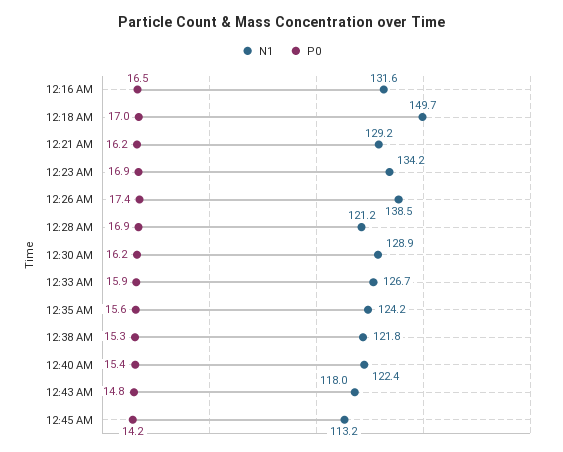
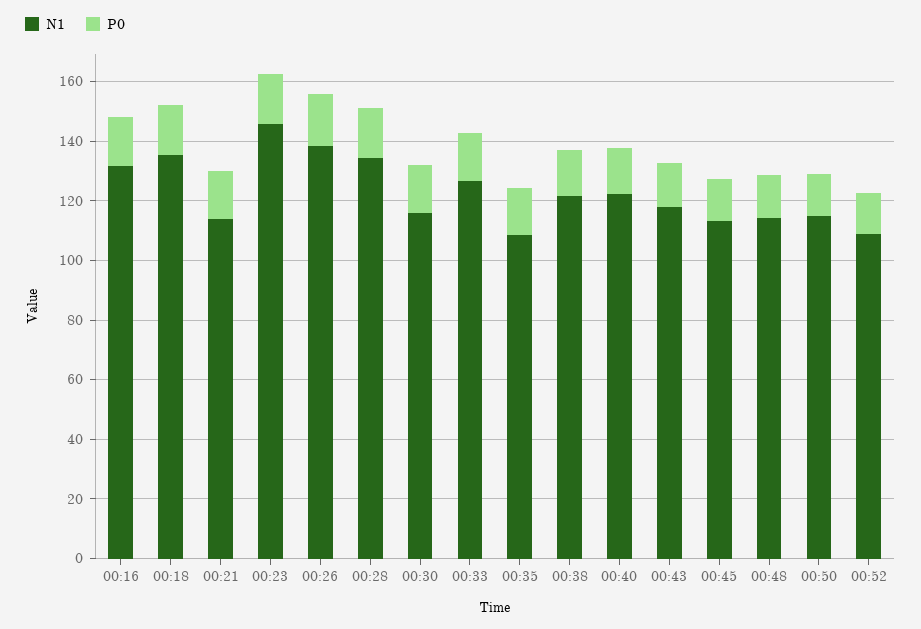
N1, 12:18 AM: 149.7 -> 135
N1, 12:21 AM: 129.2 -> 115
N1, 12:23 AM: 134.2 -> 145
N1, 12:28 AM: 121.2 -> 135
N1, 12:30 AM: 128.9 -> 115
N1, 12:35 AM: 124.2 -> 110
N1, 00:48: none -> 115
P0, 00:48: none -> 15
N1, 00:50: none -> 115
P0, 00:50: none -> 15
N1, 00:52: none -> 110
P0, 00:52: none -> 15

